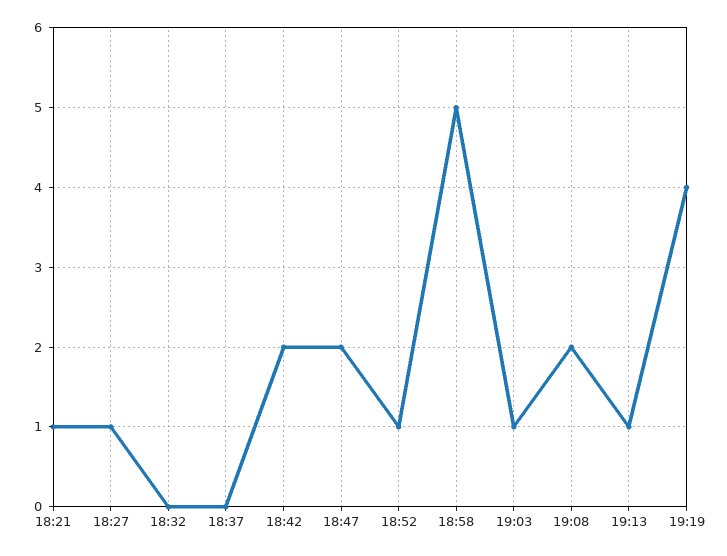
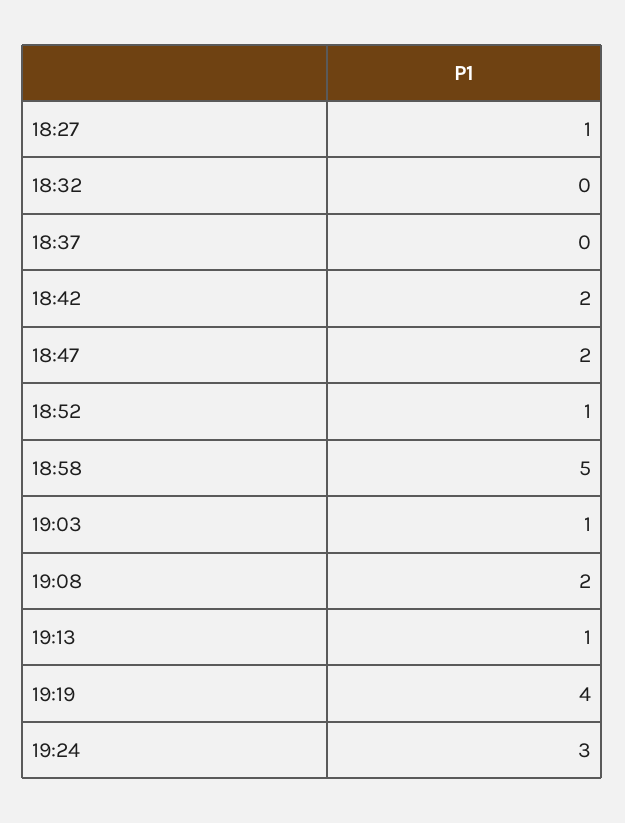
18:21: 1 -> none
19:24: none -> 3

